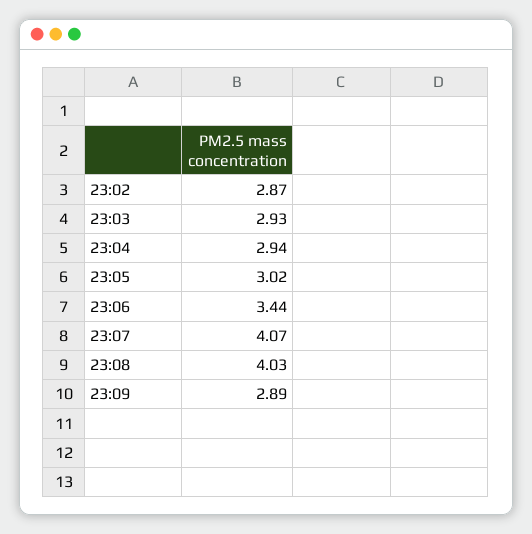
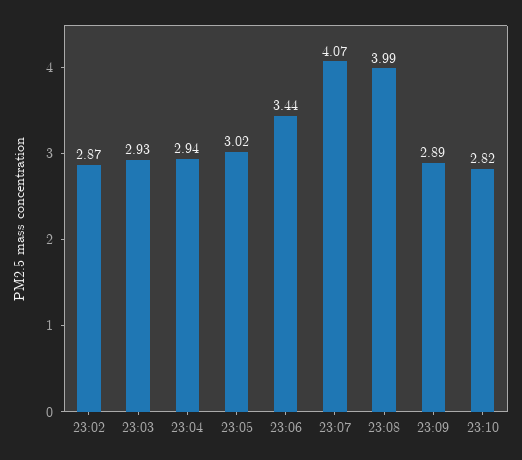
23:08: 4.03 -> 3.99
23:10: none -> 2.82

